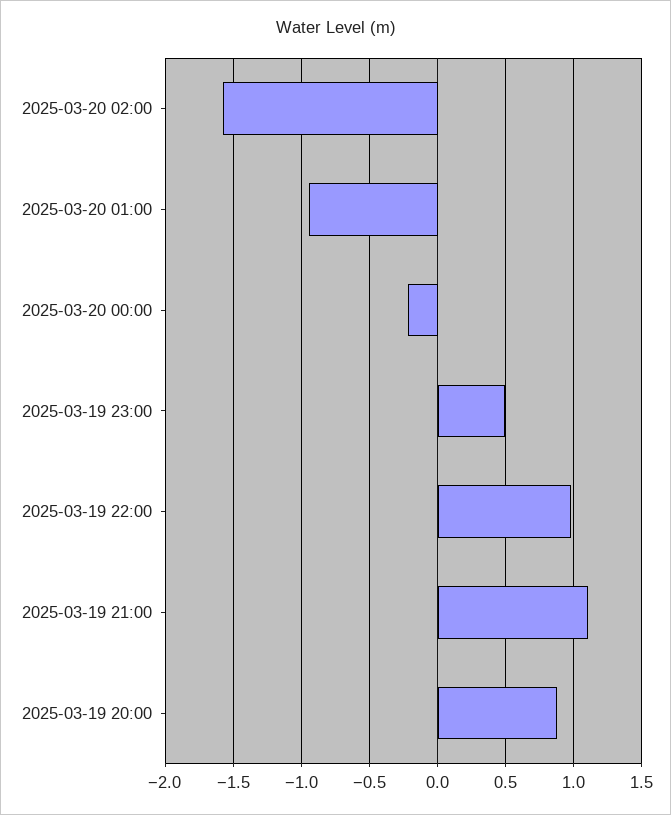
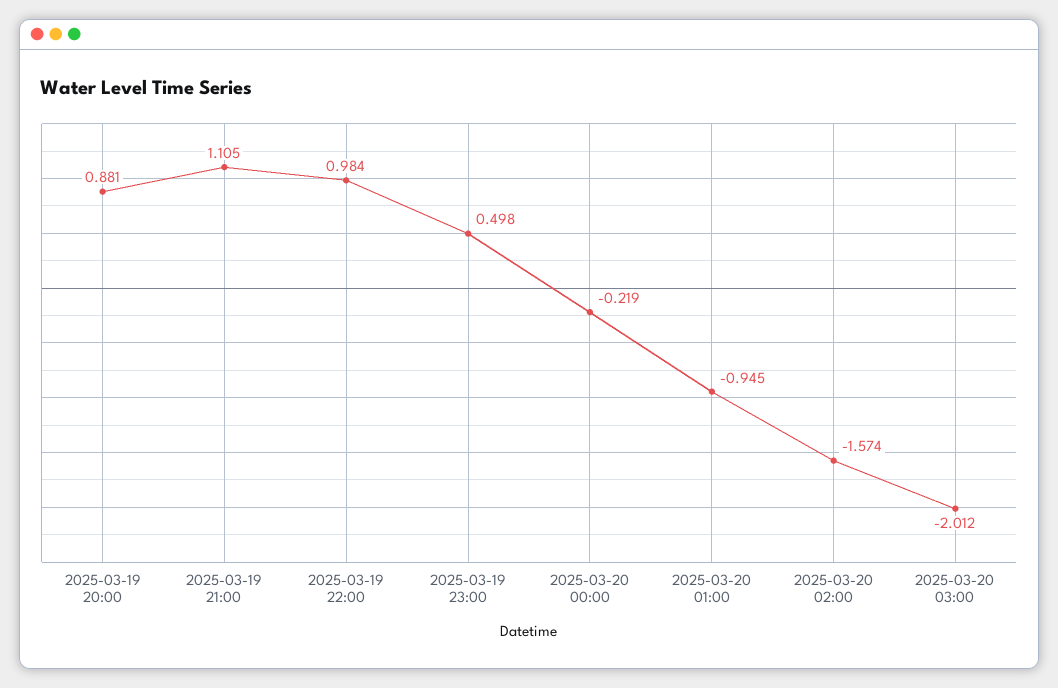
2025-03-20 03:00: none -> -2.012

